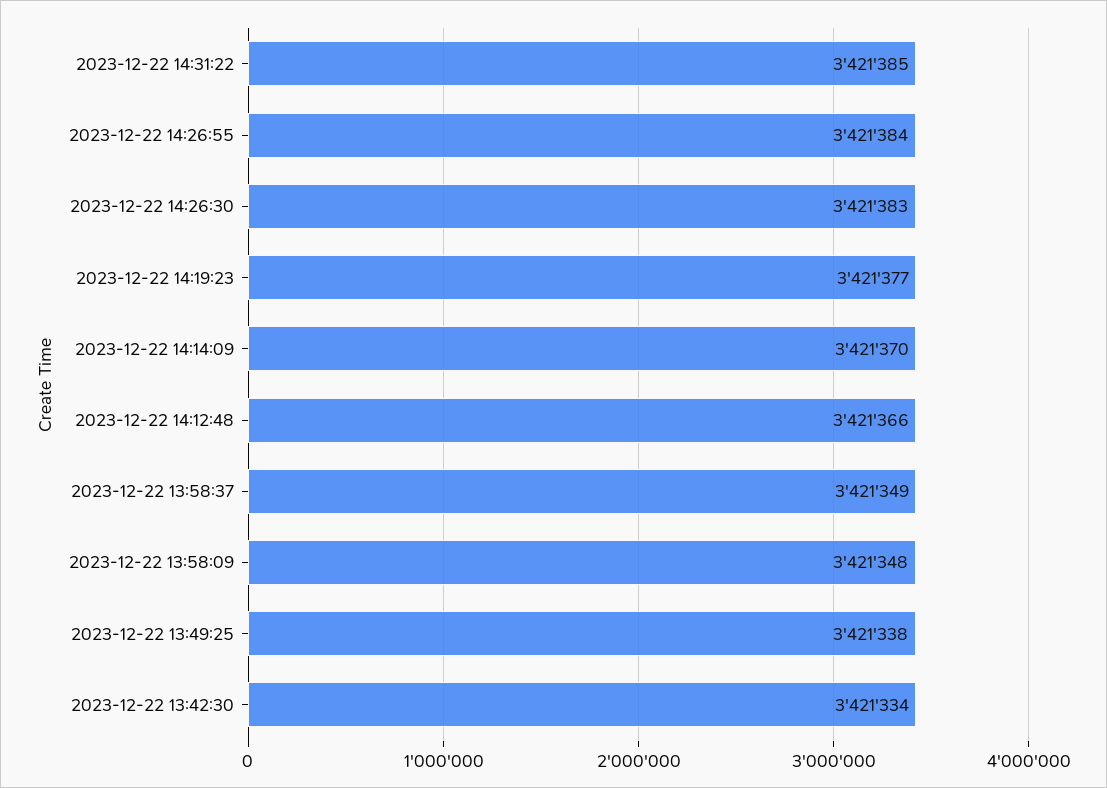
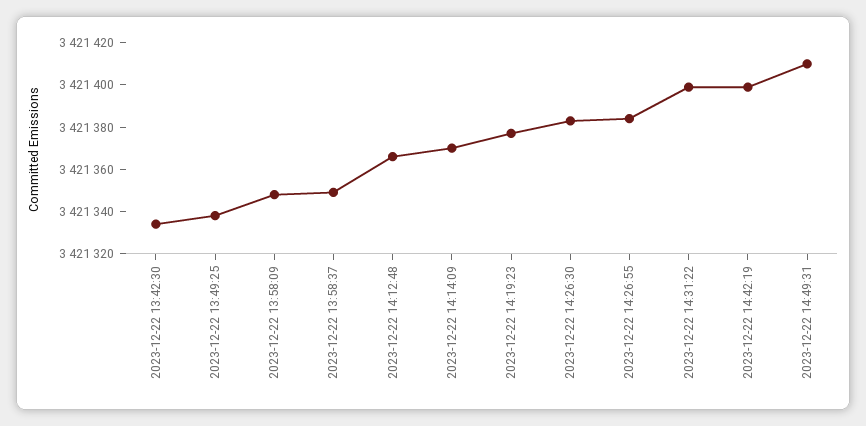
2023-12-22 14:31:22: 3421385 -> 3421400
2023-12-22 14:42:19: none -> 3421400
2023-12-22 14:49:31: none -> 3421410

